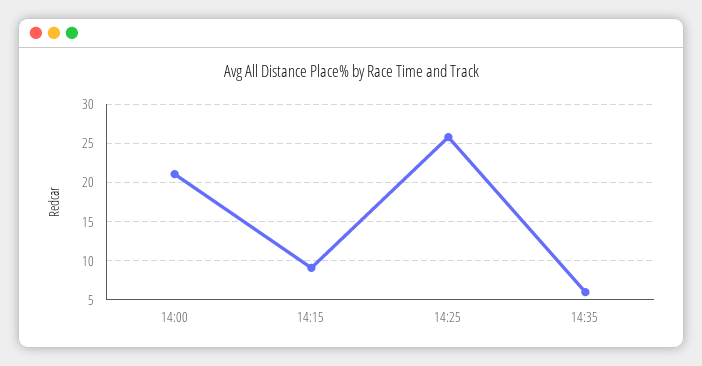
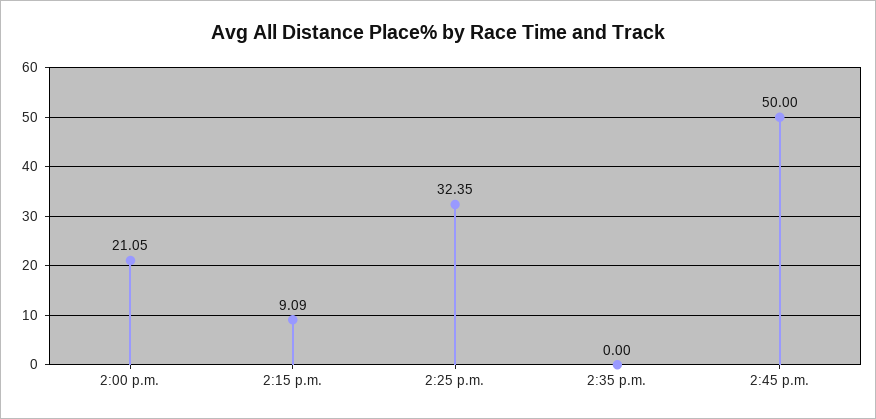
14:25: 26 -> 32.35
14:35: 6 -> 0
2:45 p.m.: none -> 50

